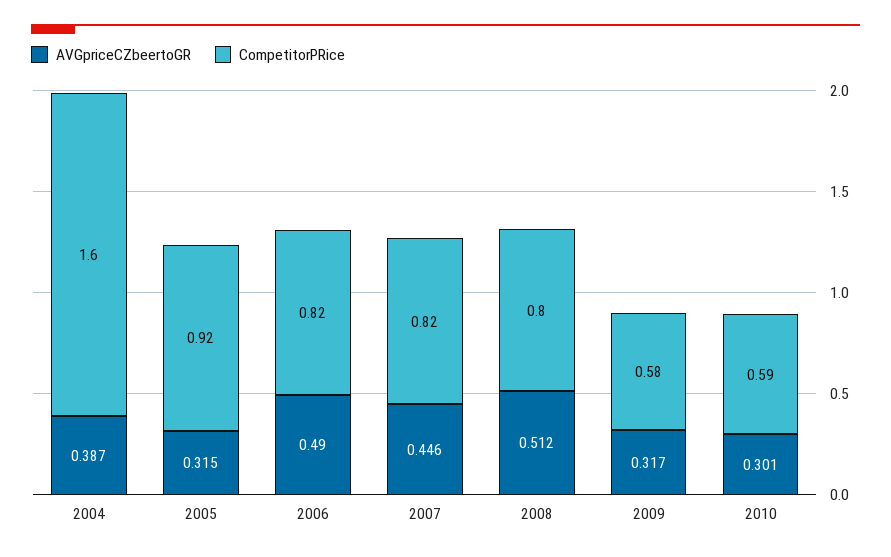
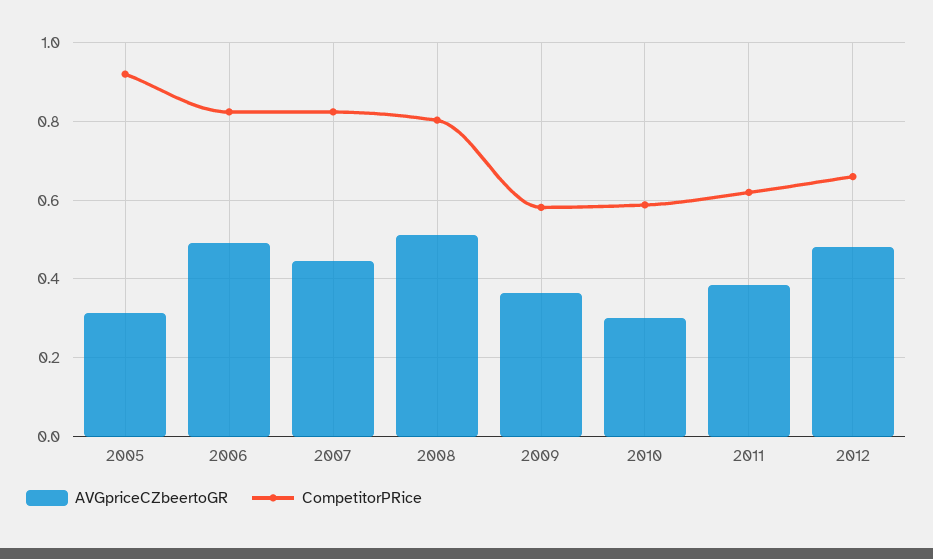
AVGpriceCZbeertoGR, 2004: 0.387 -> none
CompetitorPRice, 2004: 1.6 -> none
AVGpriceCZbeertoGR, 2009: 0.317 -> 0.36
AVGpriceCZbeertoGR, 2011: none -> 0.38
CompetitorPRice, 2011: none -> 0.62
AVGpriceCZbeertoGR, 2012: none -> 0.48
CompetitorPRice, 2012: none -> 0.66

